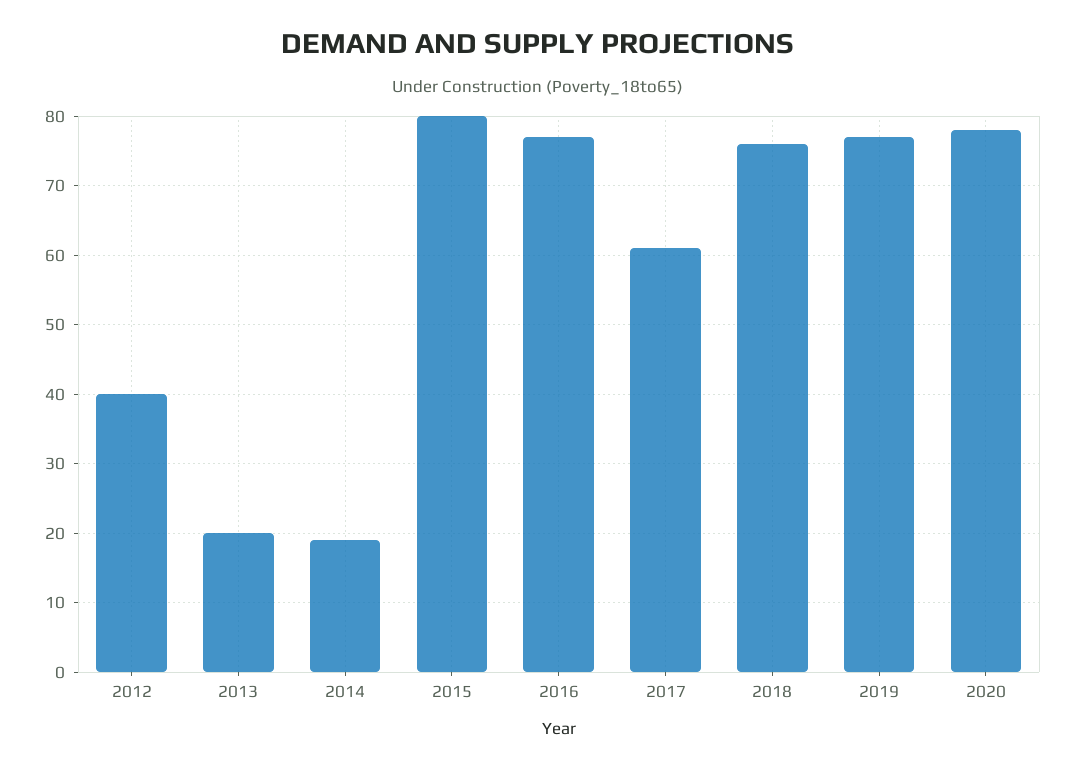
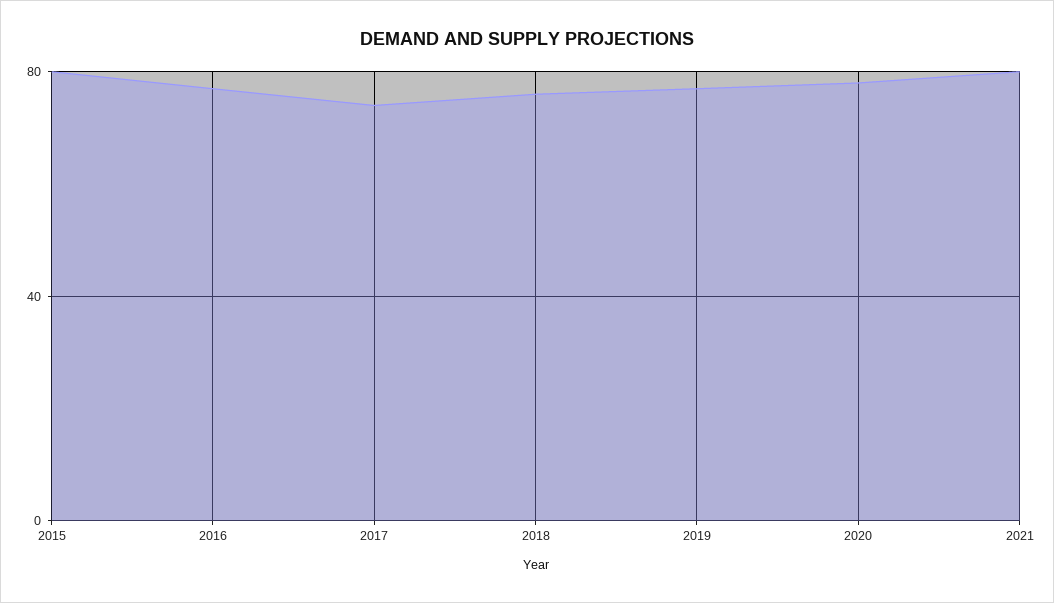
2012: 40 -> none
2013: 20 -> none
2014: 19 -> none
2017: 61 -> 75
2021: none -> 80

